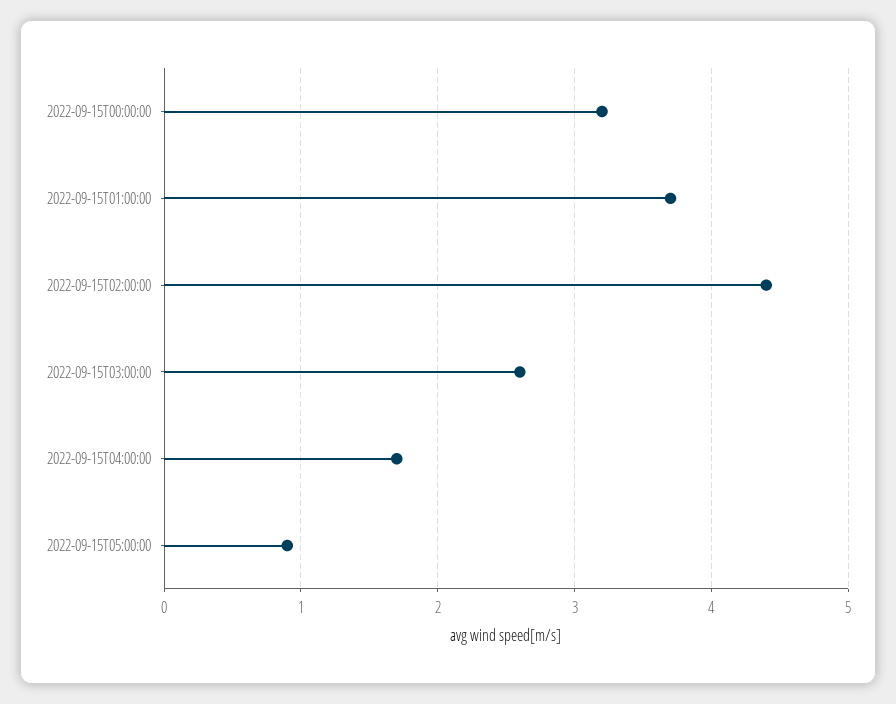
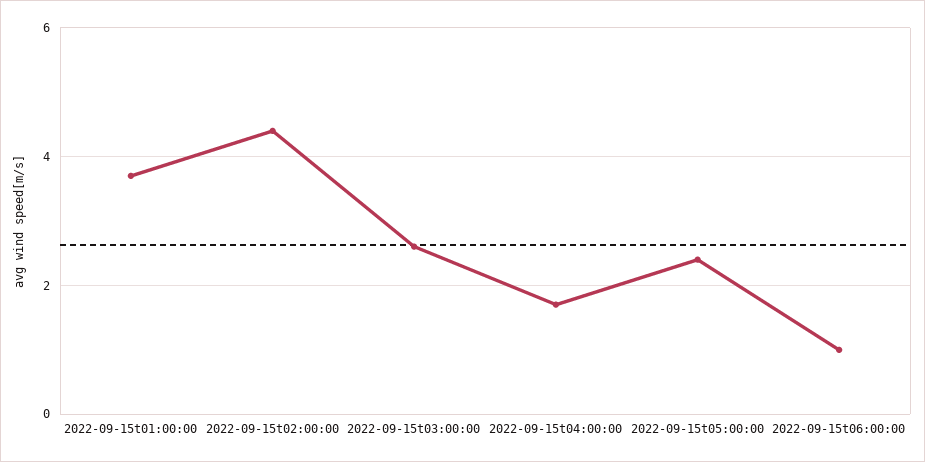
2022-09-15T00:00:00: 3.2 -> none
2022-09-15T05:00:00: 0.9 -> 2.5
2022-09-15t06:00:00: none -> 1

